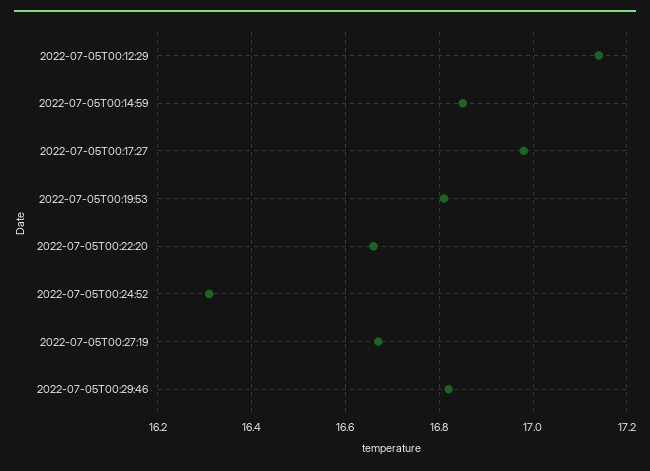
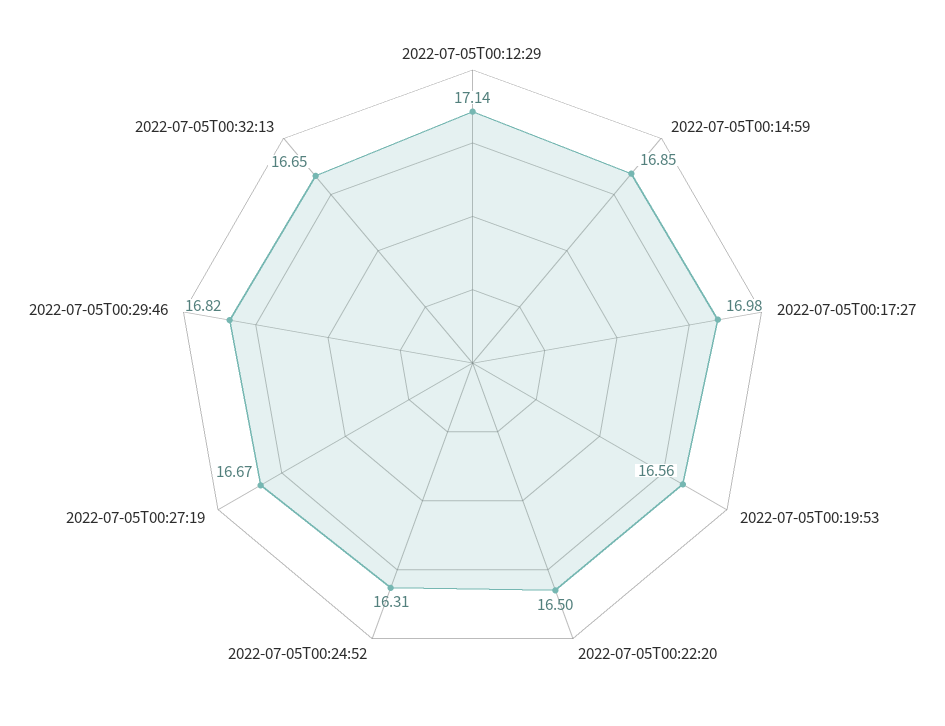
2022-07-05T00:19:53: 16.8 -> 16.56
2022-07-05T00:22:20: 16.65 -> 16.5
2022-07-05T00:32:13: none -> 16.65

